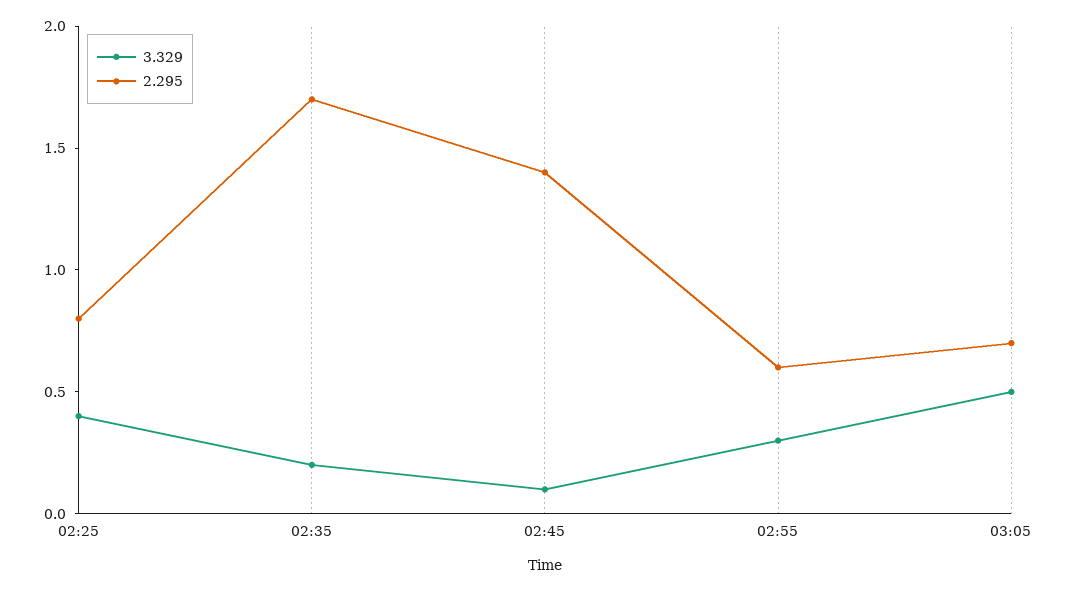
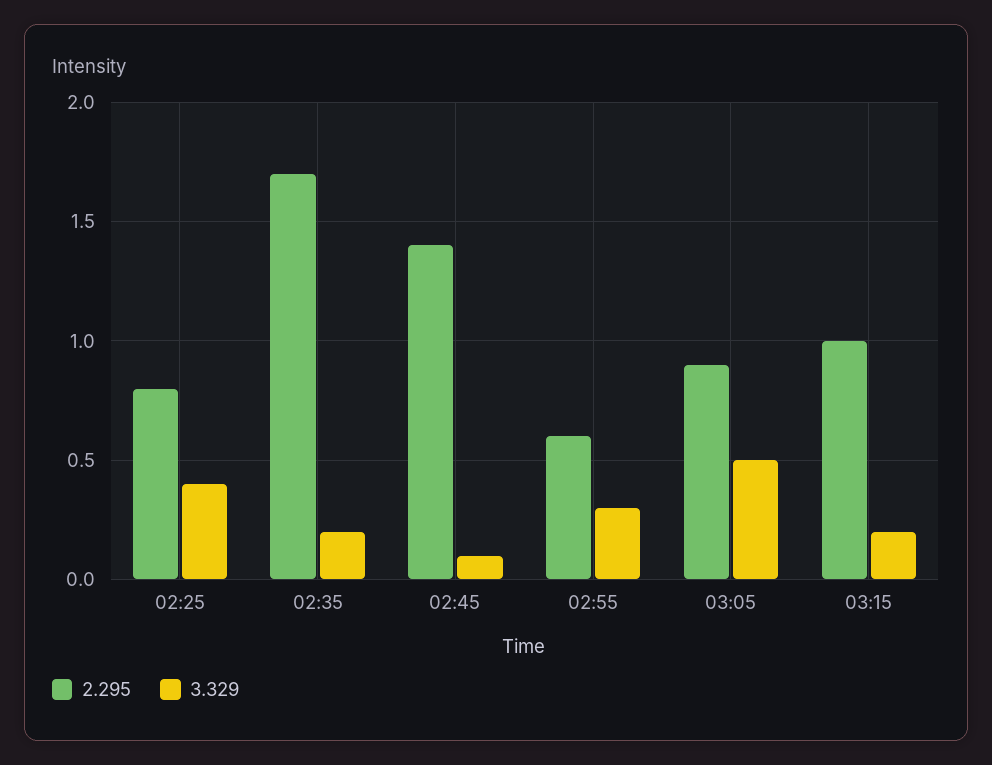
2.295, 03:05: 0.7 -> 0.9
2.295, 03:15: none -> 1
3.329, 03:15: none -> 0.2

